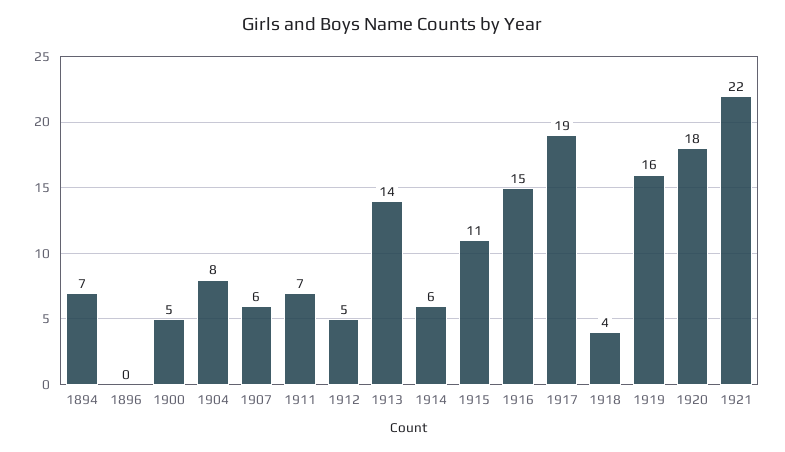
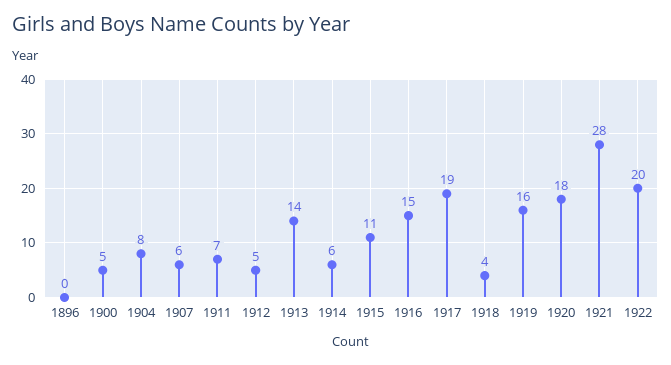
1894: 7 -> none
1921: 22 -> 28
1922: none -> 20

